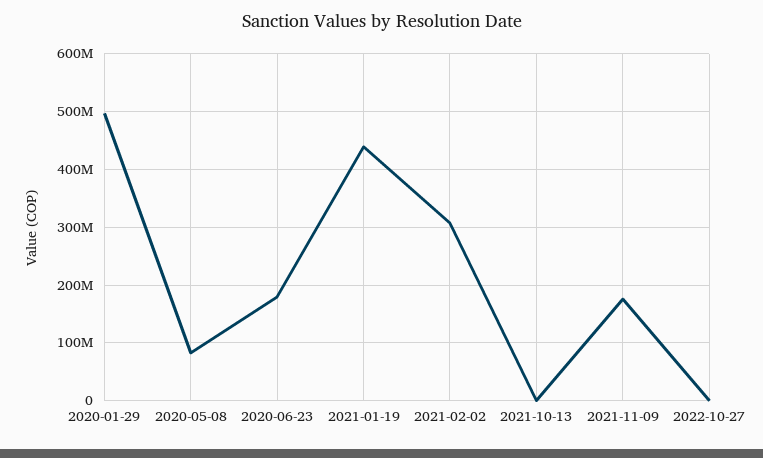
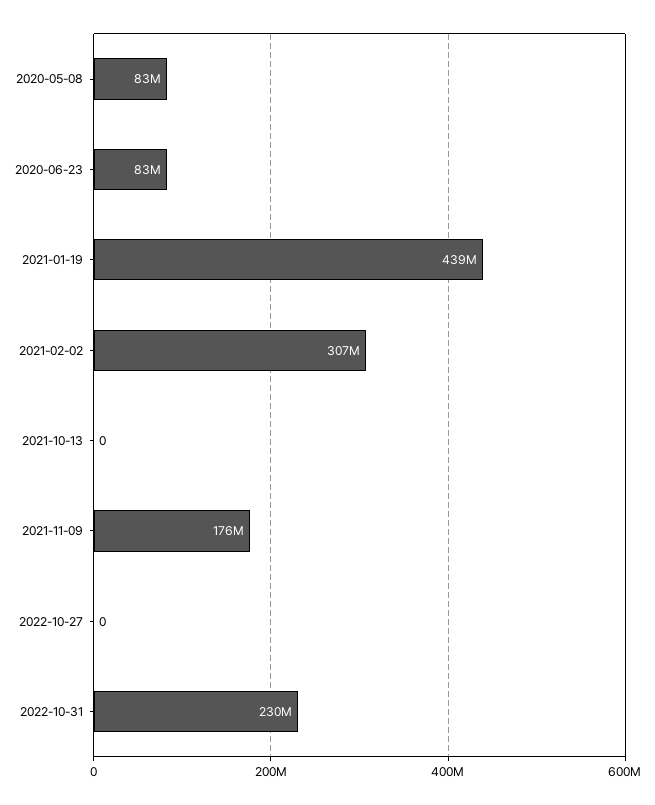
2020-01-29: 500000000 -> none
2020-06-23: 180000000 -> 83000000
2022-10-31: none -> 230000000

